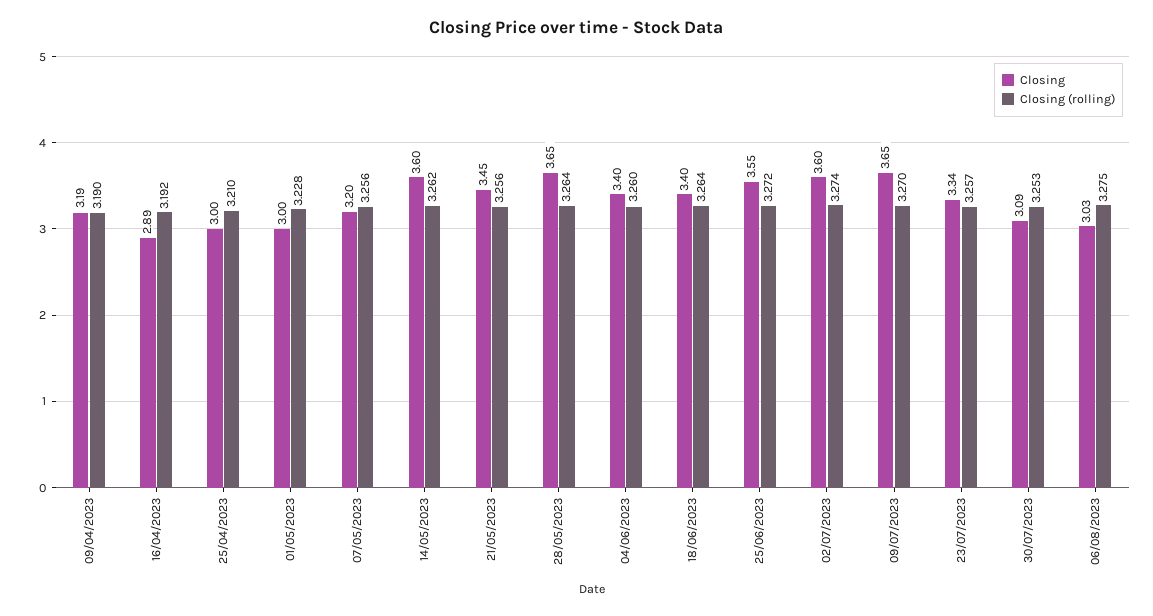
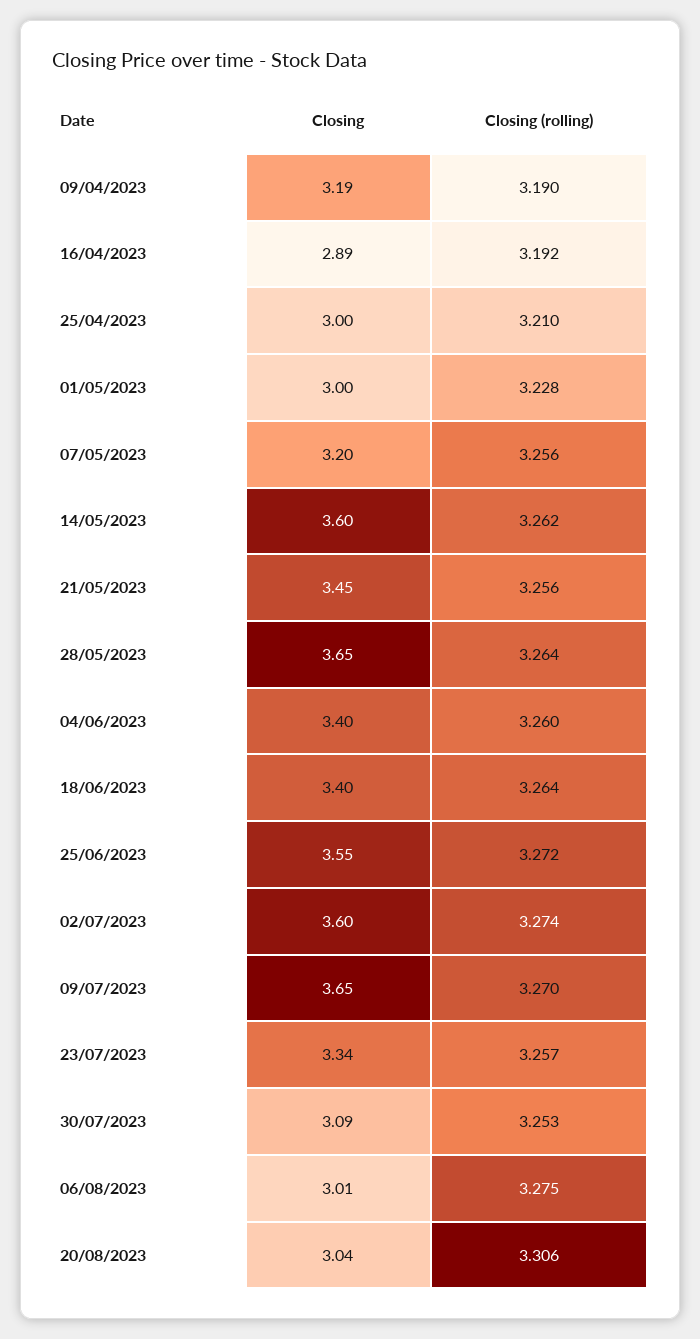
Closing, 06/08/2023: 3.03 -> 3.01
Closing, 20/08/2023: none -> 3.04
Closing (rolling), 20/08/2023: none -> 3.306

